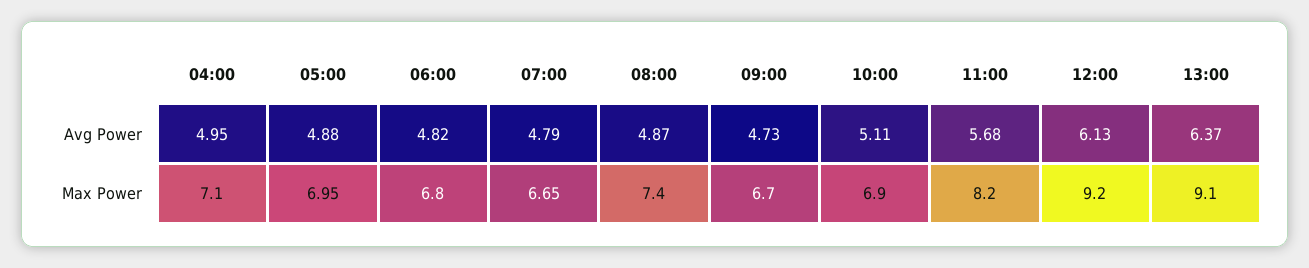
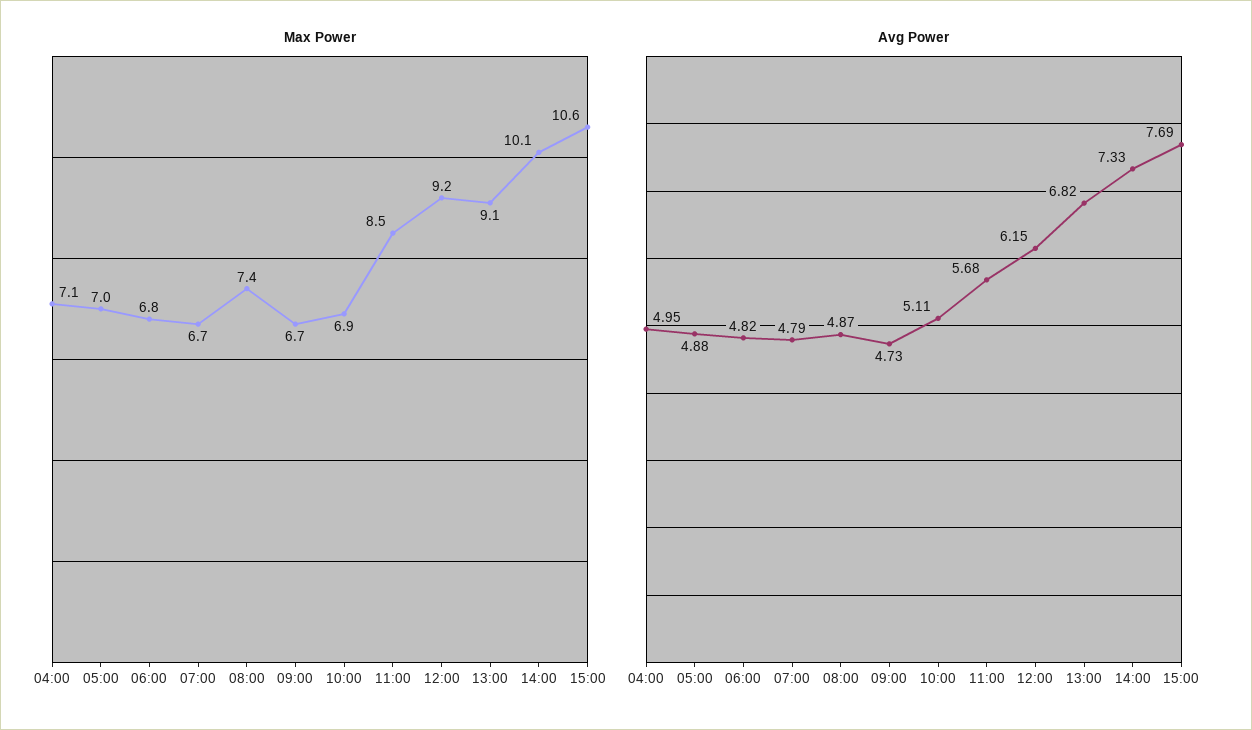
Avg Power, 12:00: 6.13 -> 6.15
Avg Power, 13:00: 6.37 -> 6.82
Max Power, 11:00: 8.2 -> 8.5
Max Power, 14:00: none -> 10.1
Max Power, 15:00: none -> 10.6
Avg Power, 14:00: none -> 7.33
Avg Power, 15:00: none -> 7.69

